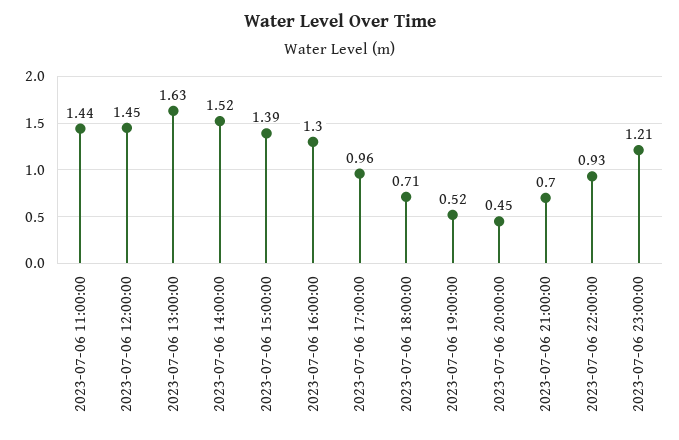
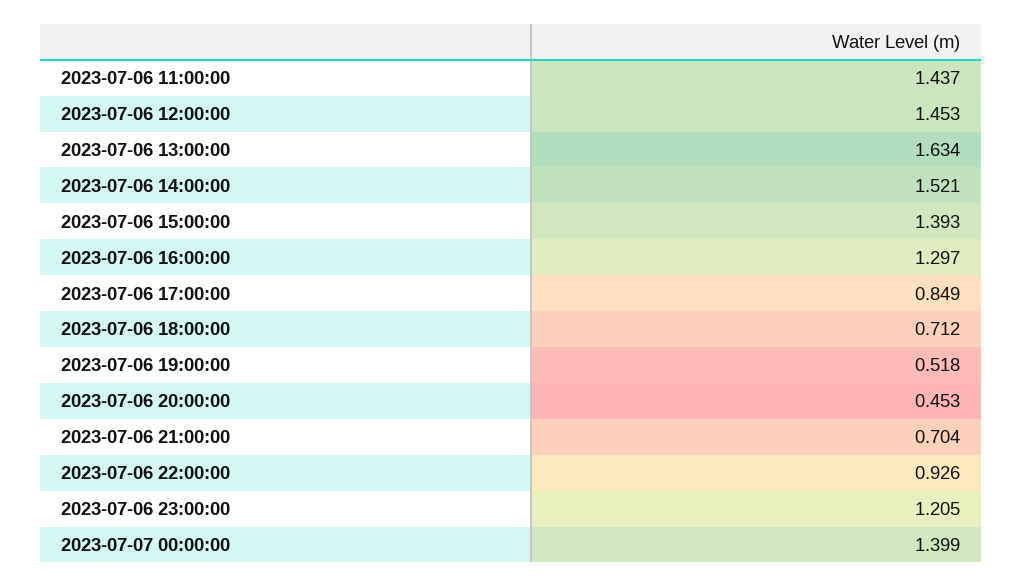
2023-07-06 17:00:00: 0.96 -> 0.849
2023-07-07 00:00:00: none -> 1.399

